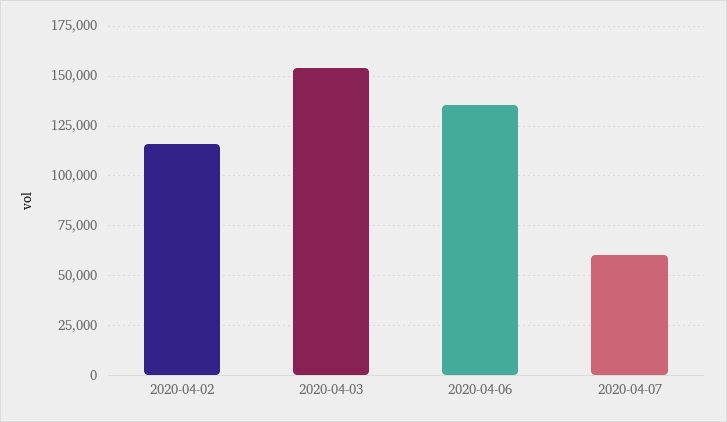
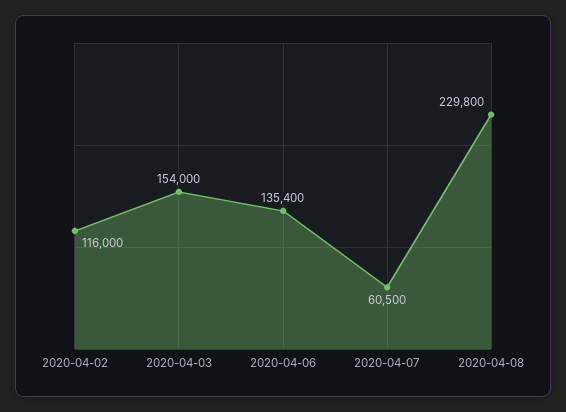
2020-04-08: none -> 229800

